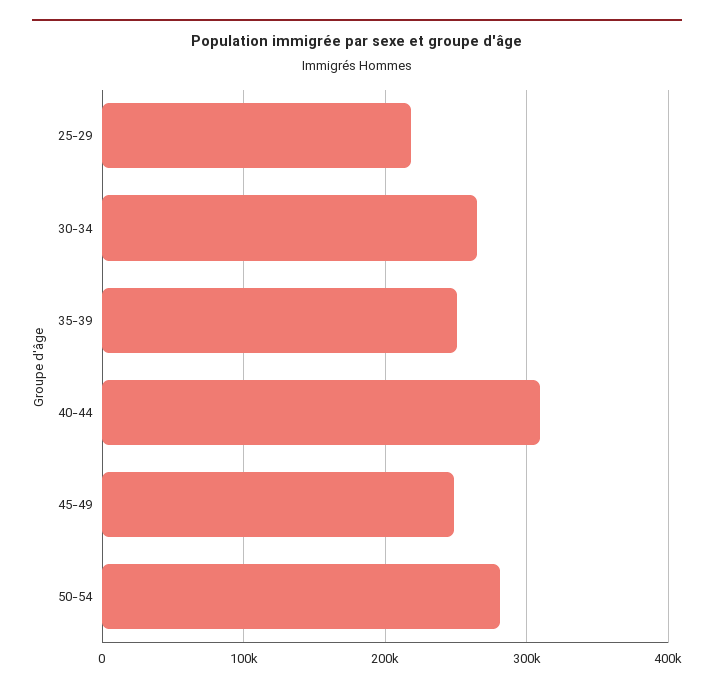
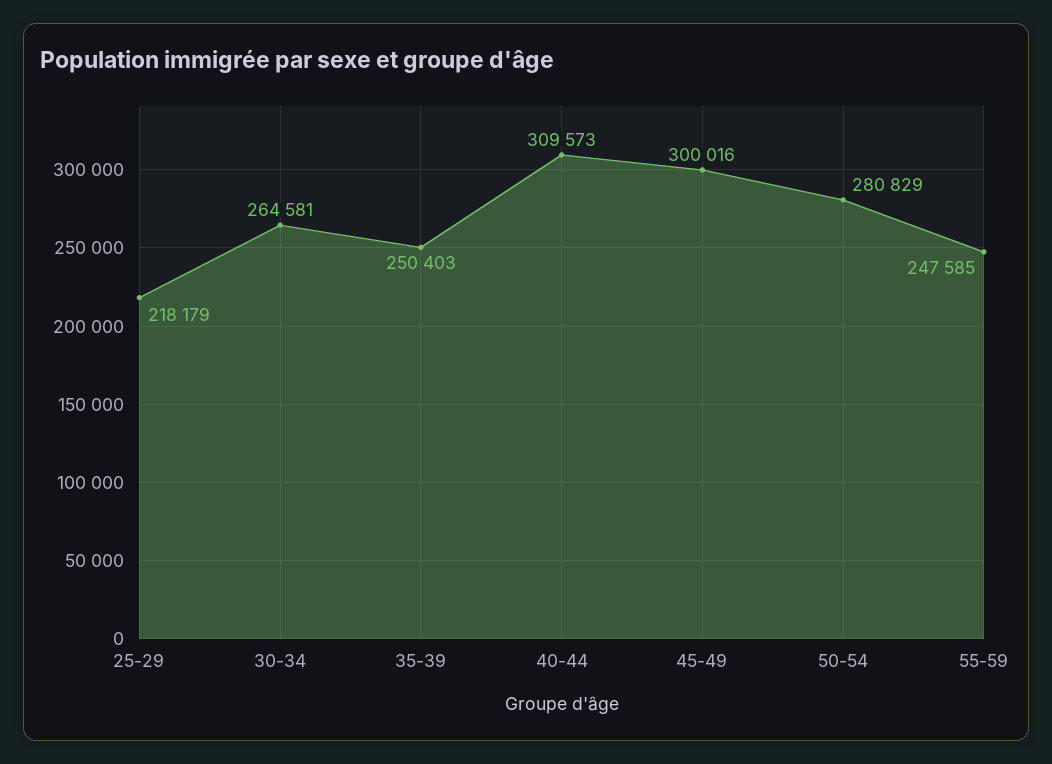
45-49: 250000 -> 300016
55-59: none -> 247585

